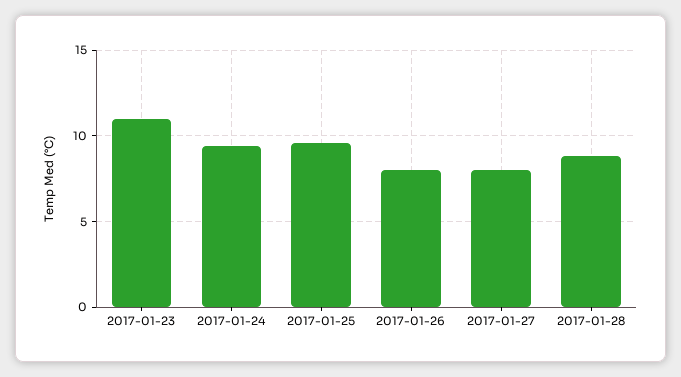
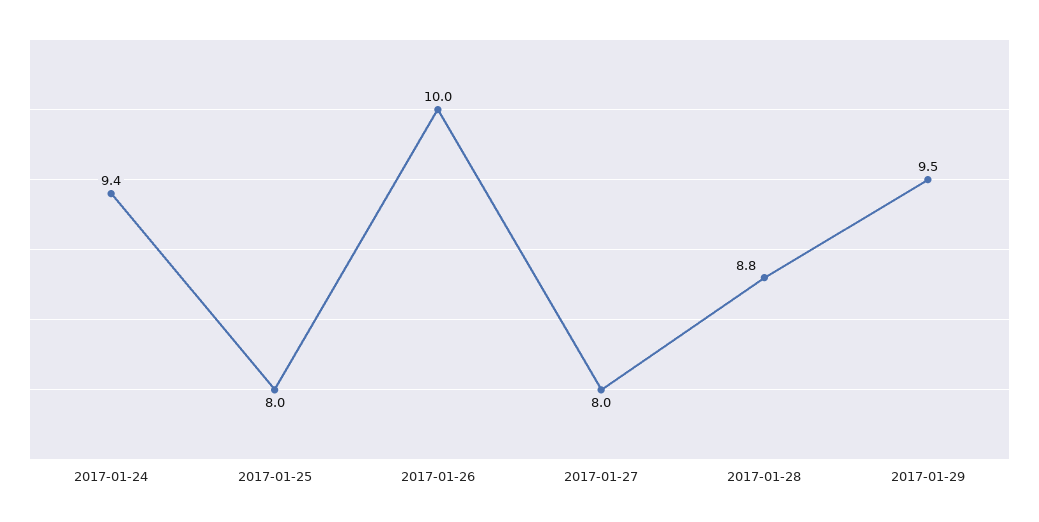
2017-01-23: 11 -> none
2017-01-25: 9.5 -> 8
2017-01-26: 8 -> 10
2017-01-29: none -> 9.5

